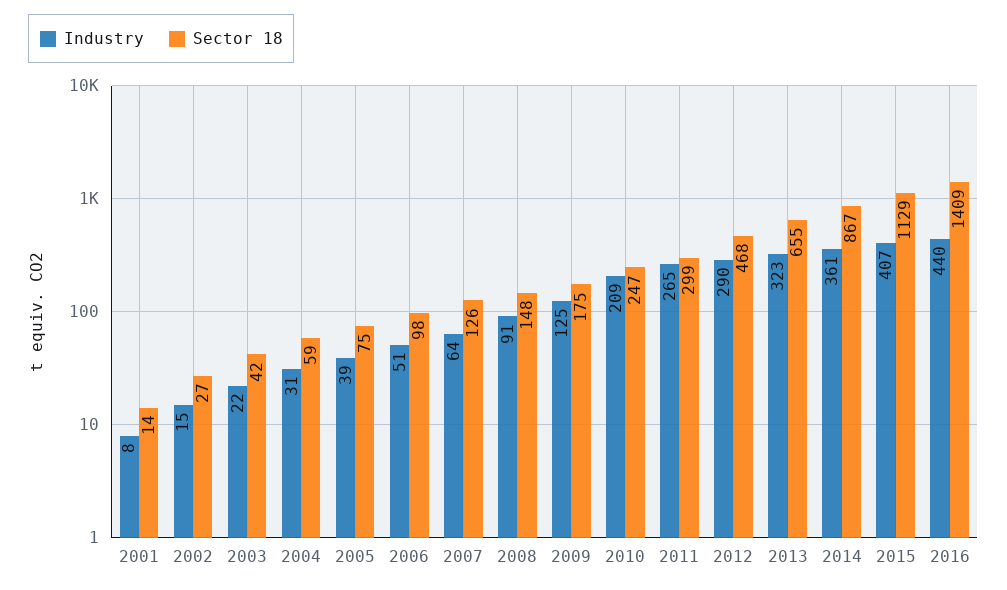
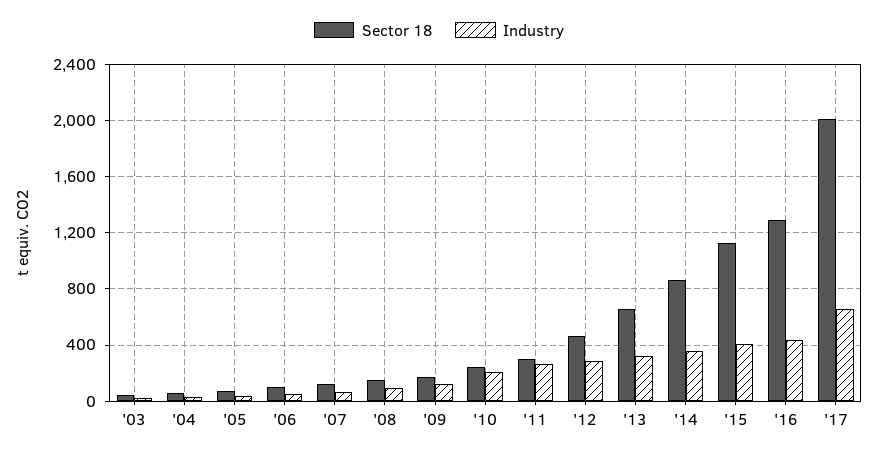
Industry, 2001: 8 -> none
Sector 18, 2001: 14 -> none
Industry, 2002: 15 -> none
Sector 18, 2002: 27 -> none
Sector 18, 2016: 1409 -> 1300
Sector 18, '17: none -> 2000
Industry, '17: none -> 650

